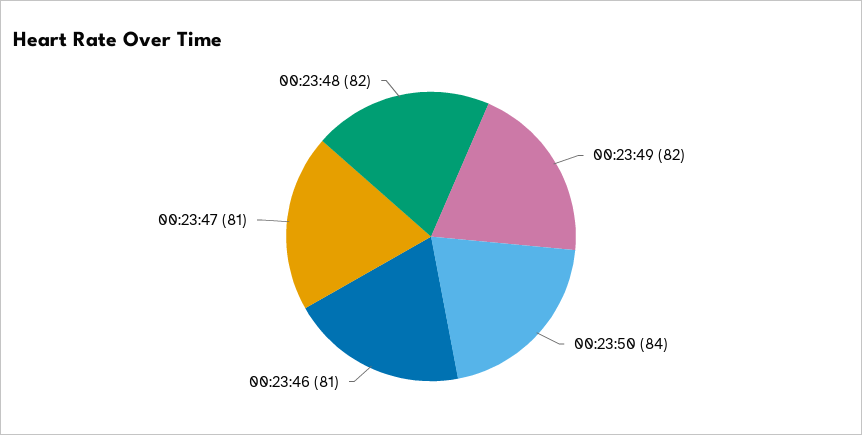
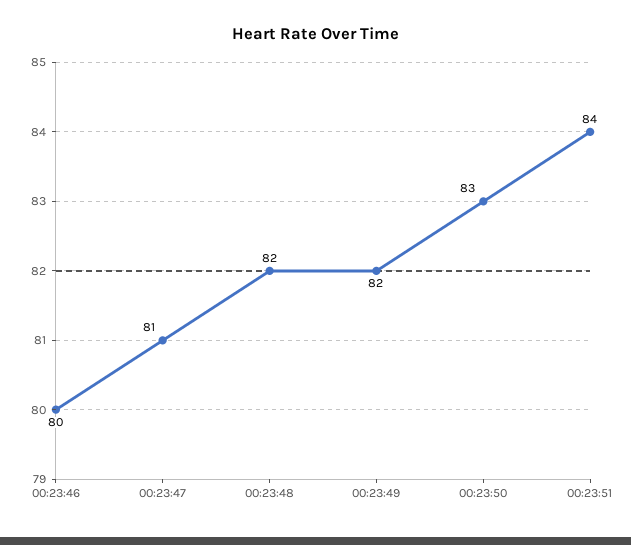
00:23:50: 84 -> 83
00:23:46: 81 -> 80
00:23:51: none -> 84

